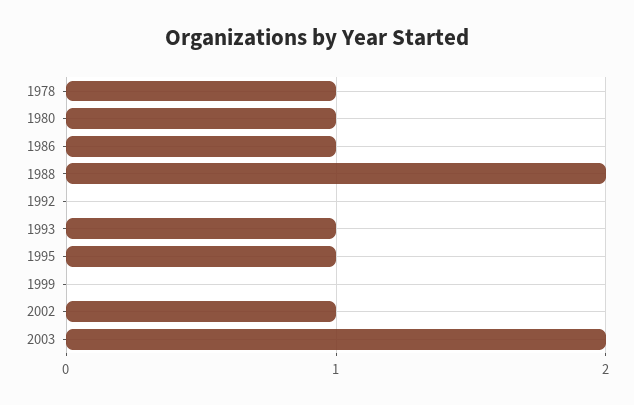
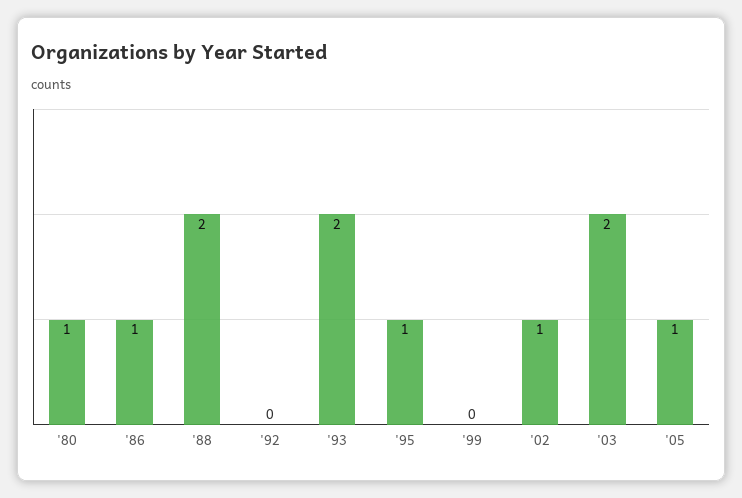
1978: 1 -> none
1993: 1 -> 2
'05: none -> 1

